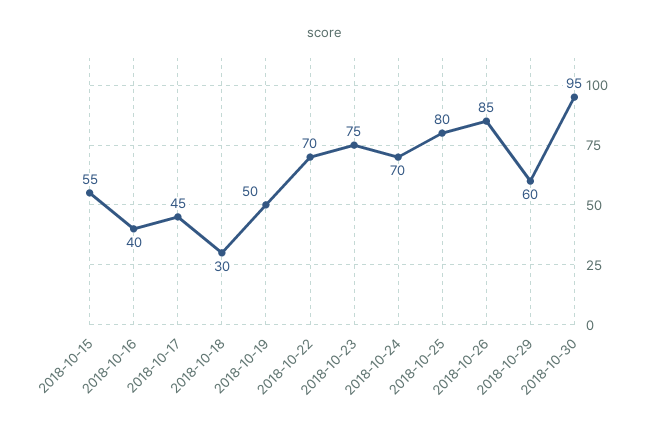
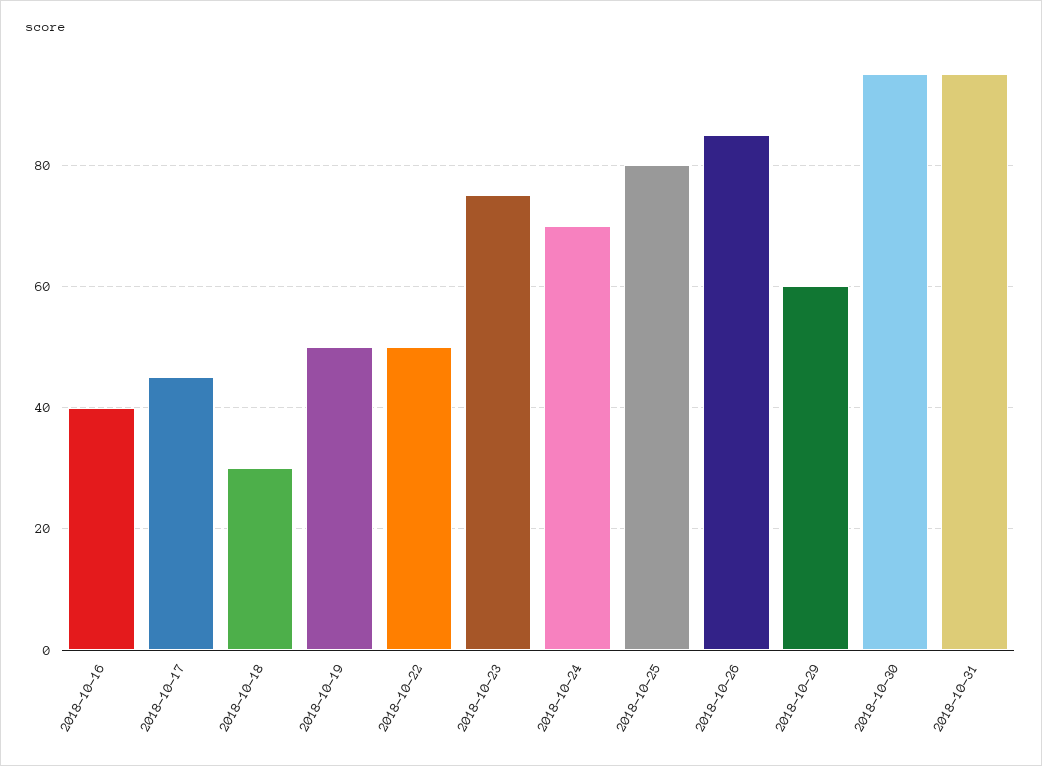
2018-10-15: 55 -> none
2018-10-22: 70 -> 50
2018-10-31: none -> 95

